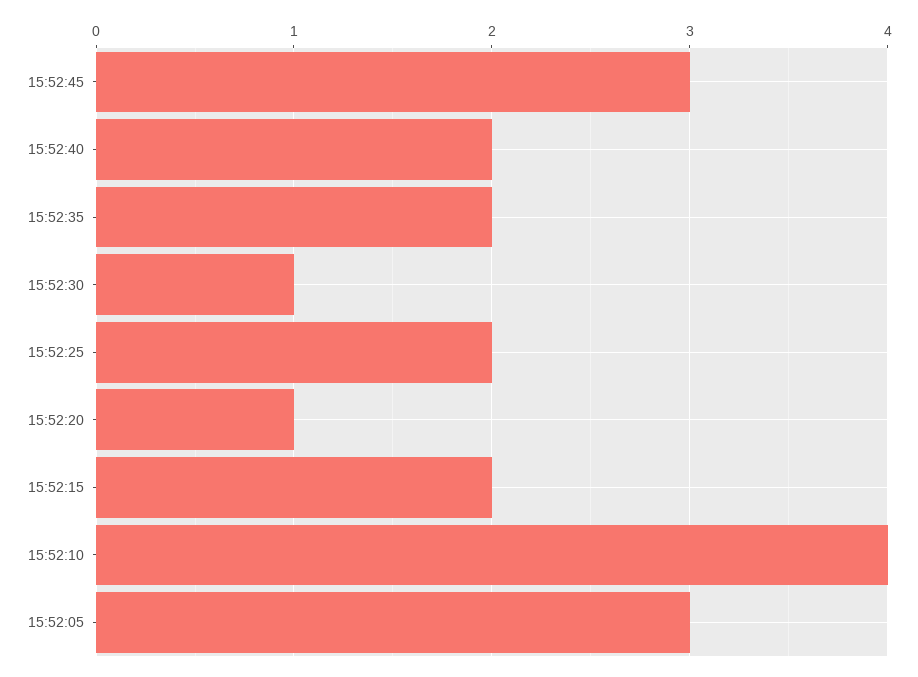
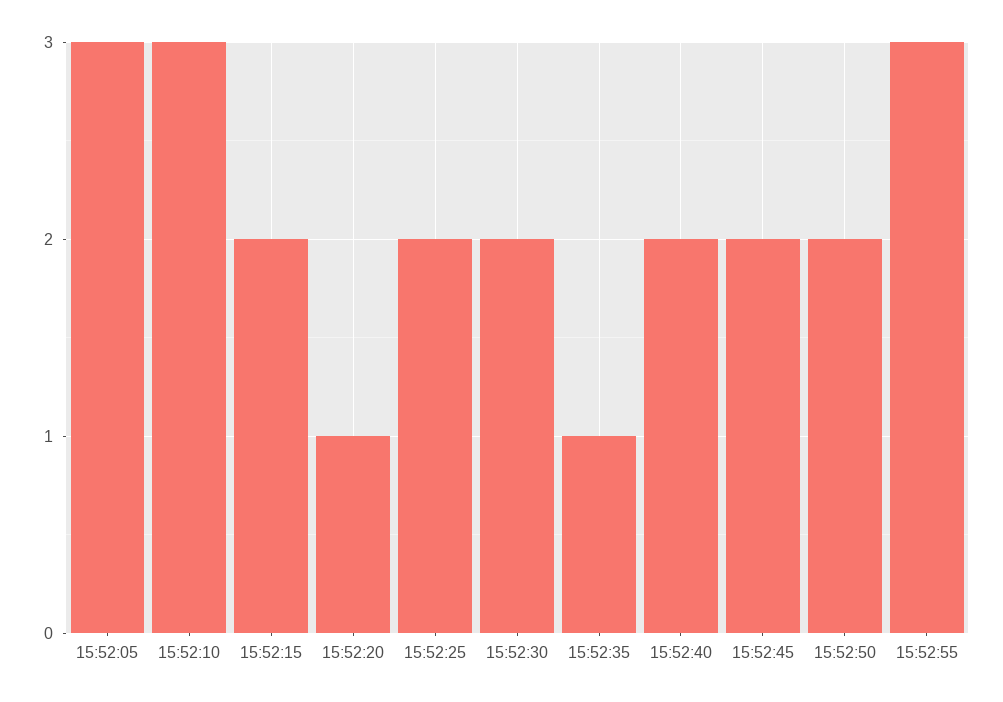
15:52:45: 3 -> 2
15:52:35: 2 -> 1
15:52:30: 1 -> 2
15:52:10: 4 -> 3
15:52:50: none -> 2
15:52:55: none -> 3

